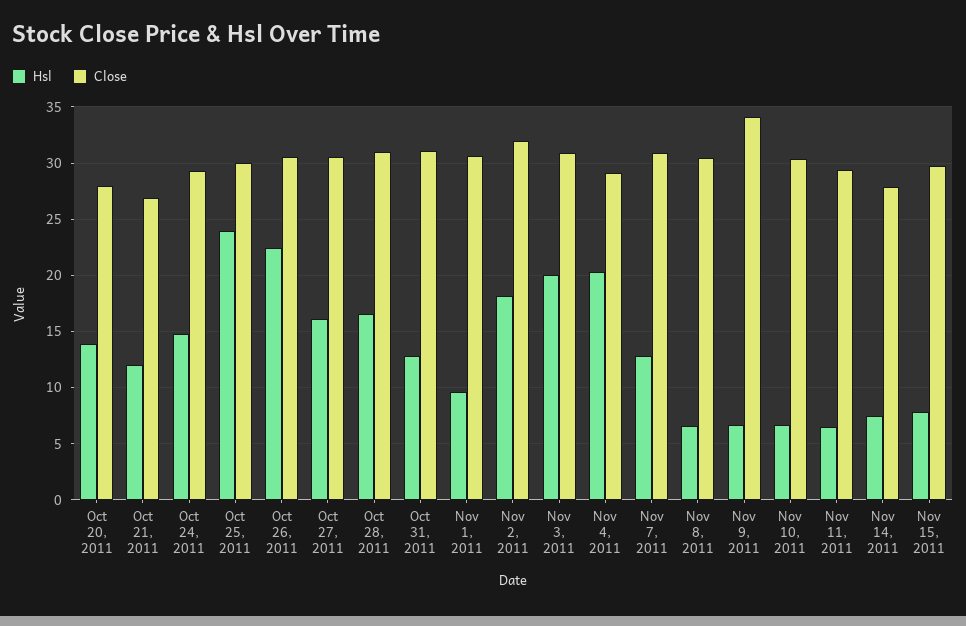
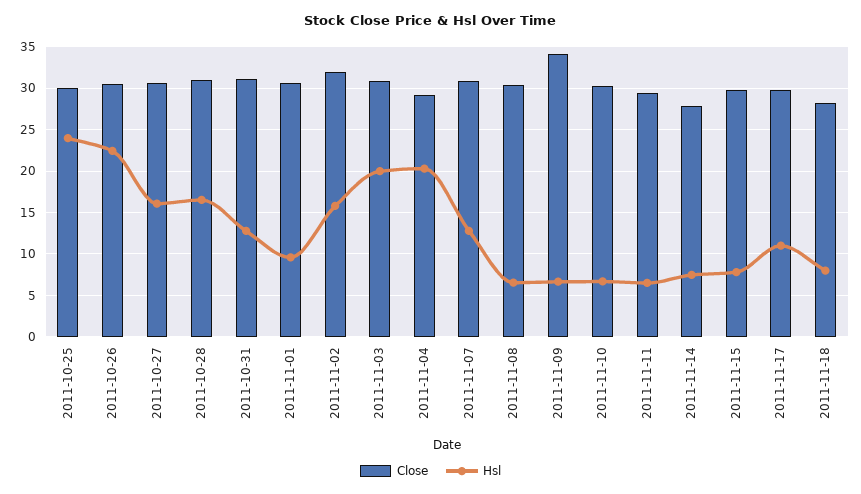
Hsl, Oct 20, 2011: 14 -> none
Close, Oct 20, 2011: 28 -> none
Hsl, Oct 21, 2011: 12 -> none
Close, Oct 21, 2011: 27 -> none
Hsl, Oct 24, 2011: 15 -> none
Close, Oct 24, 2011: 29 -> none
Hsl, Nov 2, 2011: 18 -> 16
Close, 2011-11-17: none -> 30
Hsl, 2011-11-17: none -> 11
Close, 2011-11-18: none -> 28
Hsl, 2011-11-18: none -> 8

